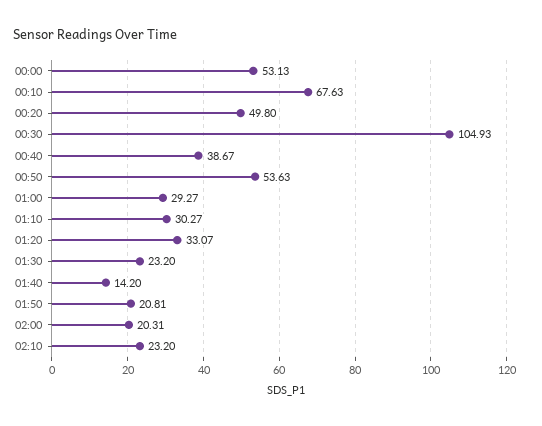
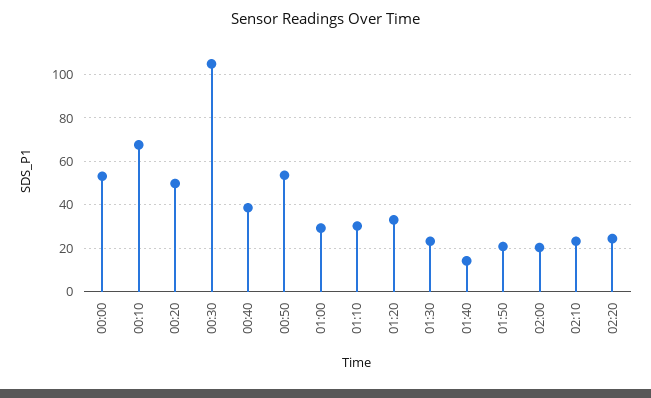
02:20: none -> 25

